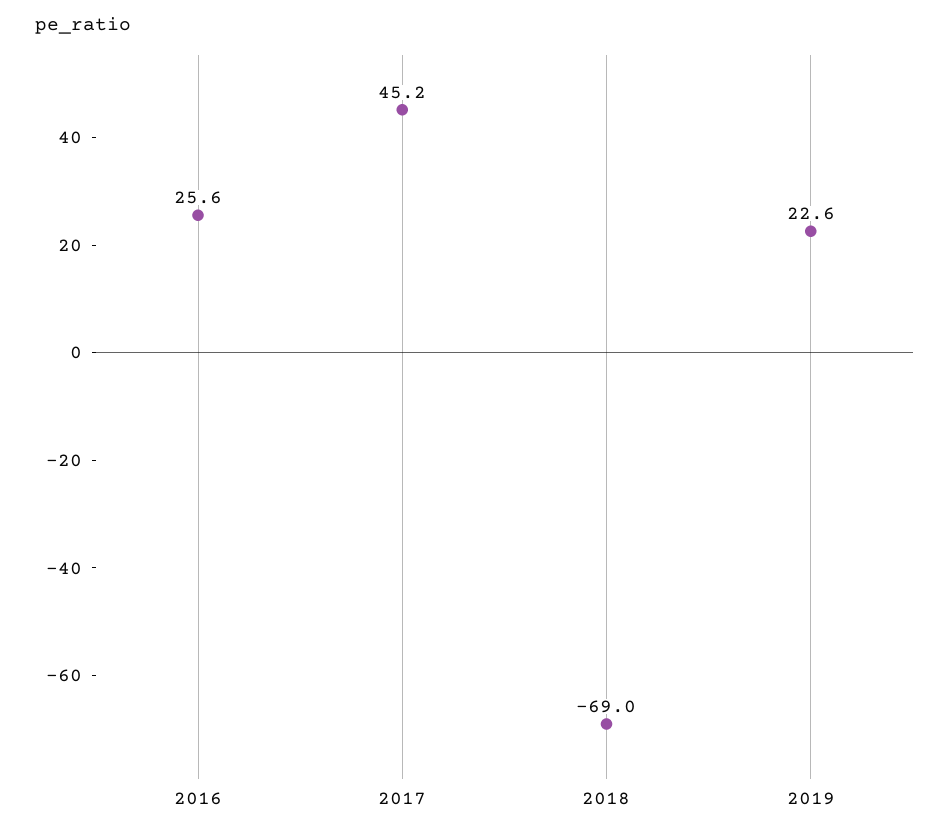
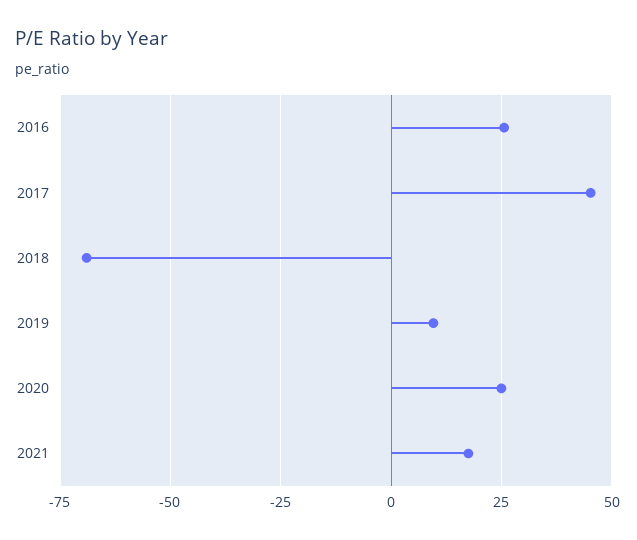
2019: 22.6 -> 10
2020: none -> 25
2021: none -> 17.5

